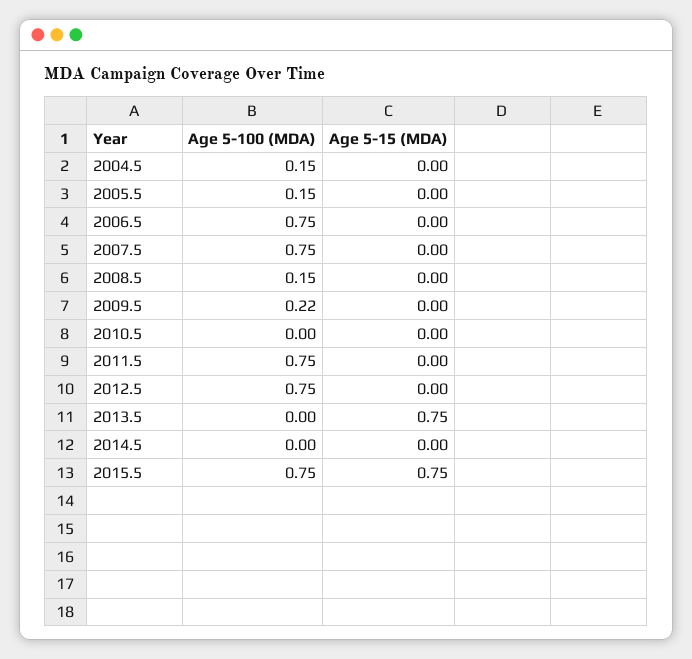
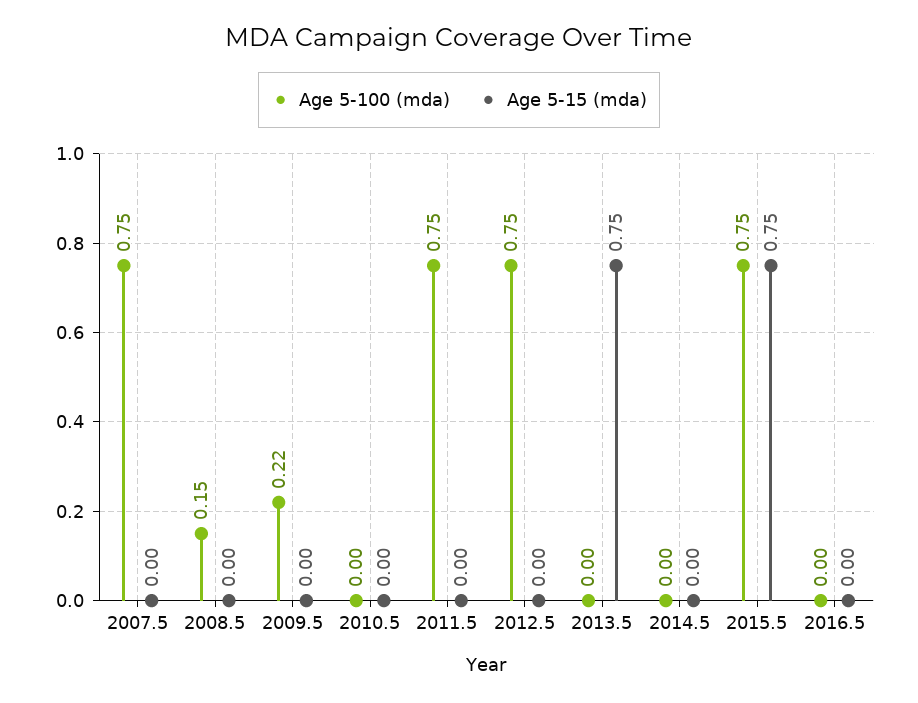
Age 5-100 (MDA), 2004.5: 0.15 -> none
Age 5-15 (MDA), 2004.5: 0 -> none
Age 5-100 (MDA), 2005.5: 0.15 -> none
Age 5-15 (MDA), 2005.5: 0 -> none
Age 5-100 (MDA), 2006.5: 0.75 -> none
Age 5-15 (MDA), 2006.5: 0 -> none
Age 5-100 (MDA), 2016.5: none -> 0
Age 5-15 (MDA), 2016.5: none -> 0

